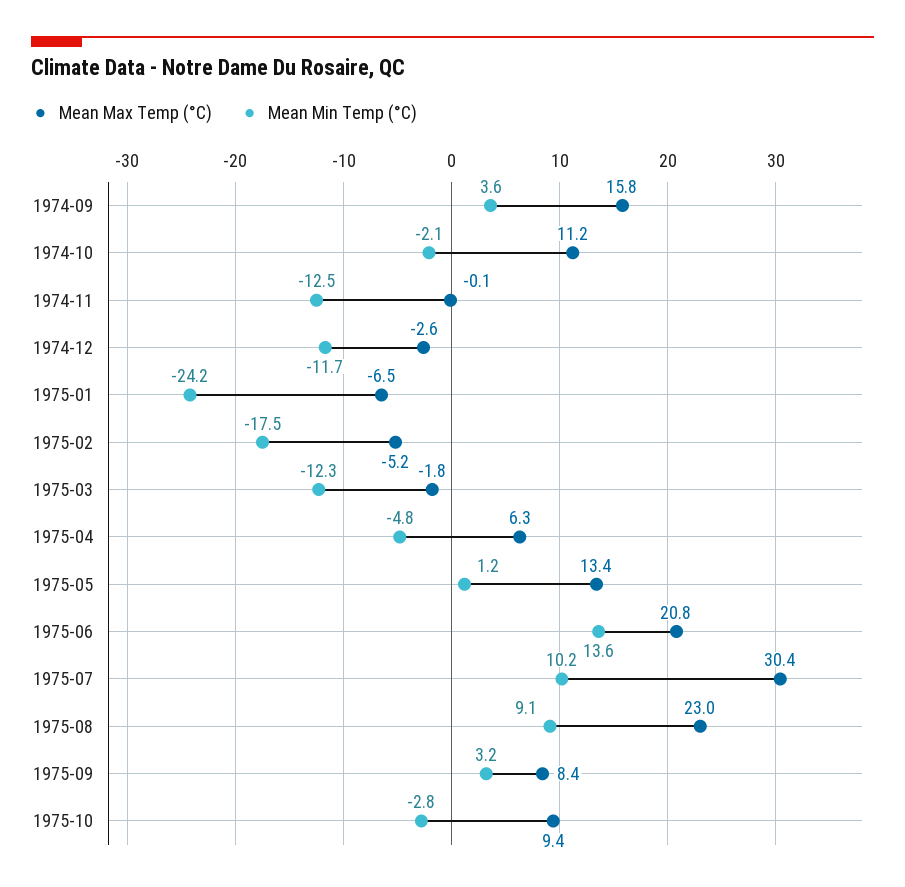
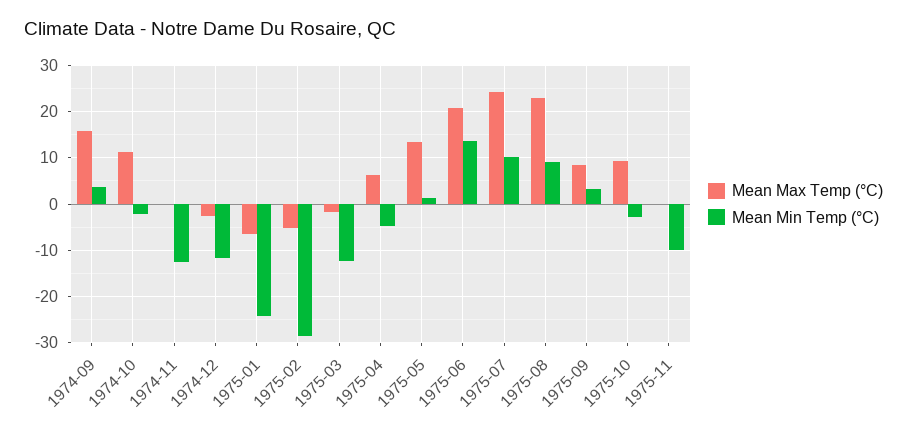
Mean Min Temp (°C), 1975-02: -17.5 -> -28
Mean Max Temp (°C), 1975-07: 30.4 -> 24
Mean Max Temp (°C), 1975-11: none -> 0
Mean Min Temp (°C), 1975-11: none -> -10

